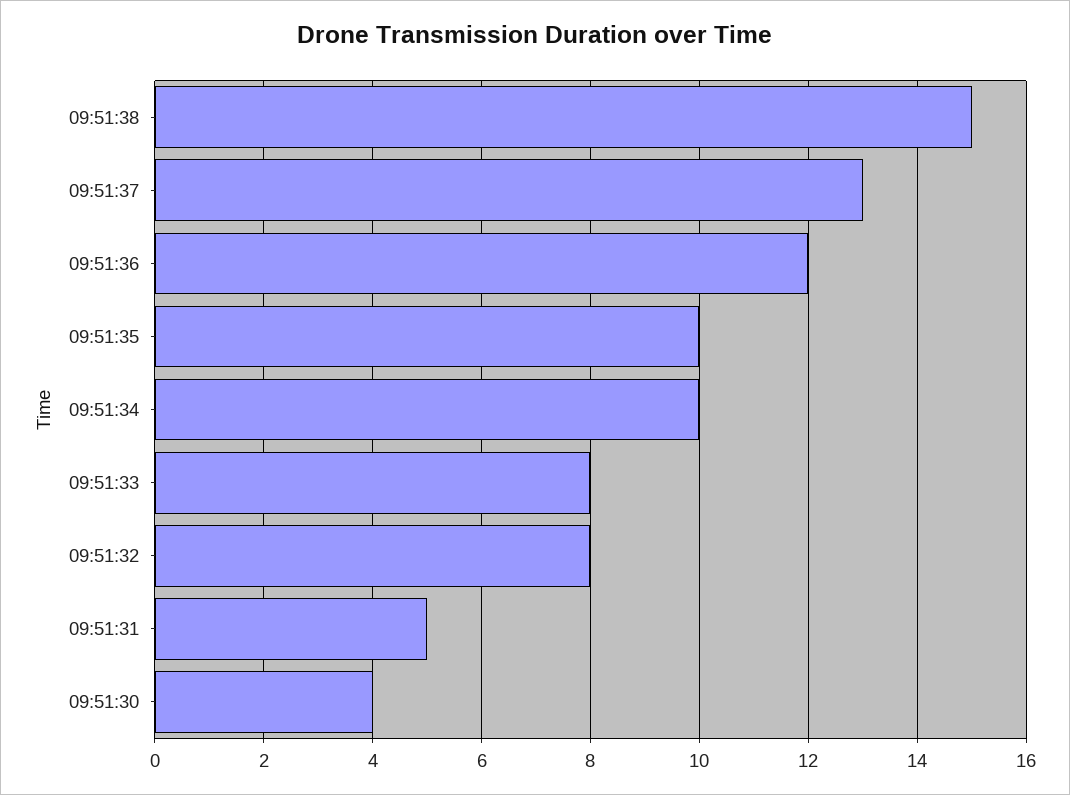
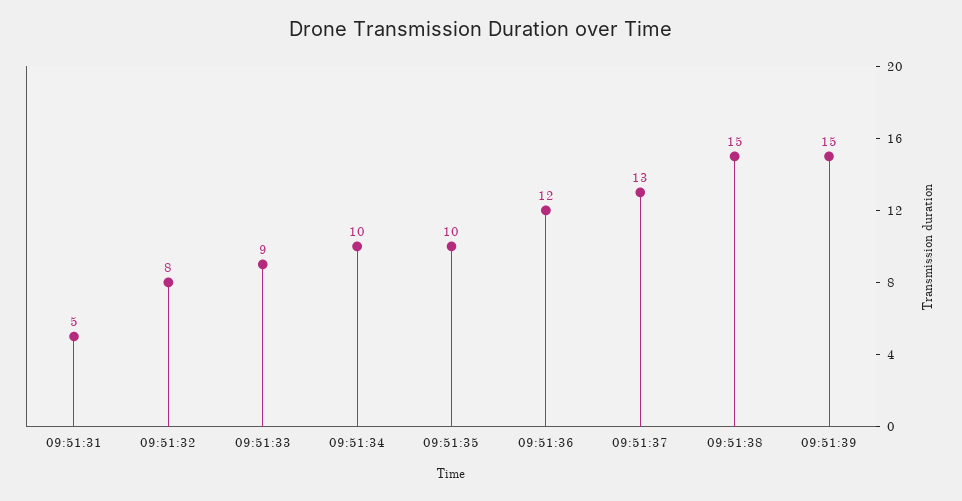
09:51:33: 8 -> 9
09:51:30: 4 -> none
09:51:39: none -> 15

